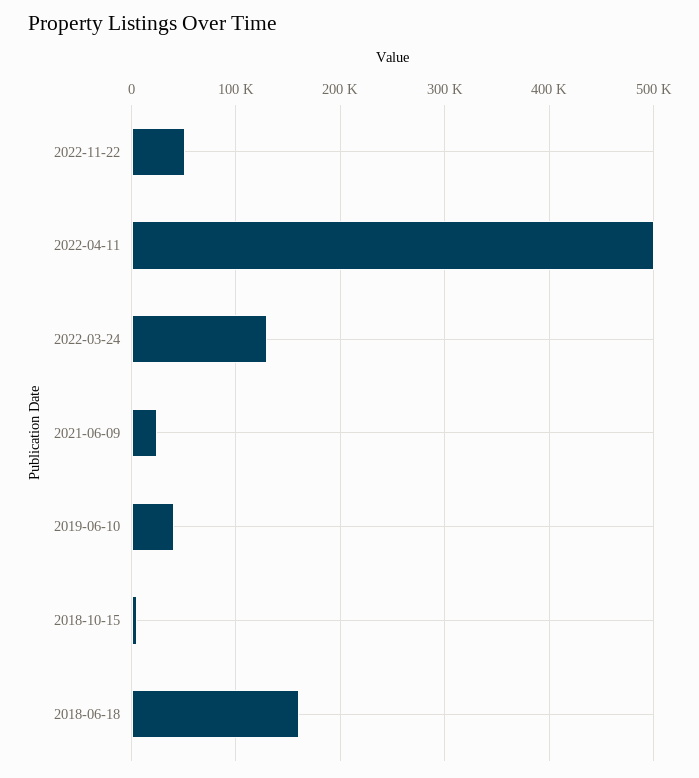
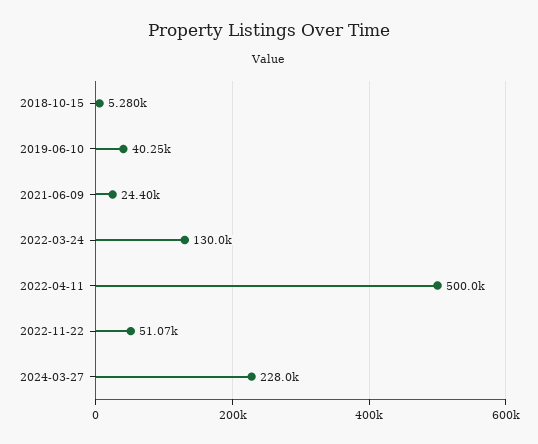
2018-06-18: 160000 -> none
2024-03-27: none -> 228000

